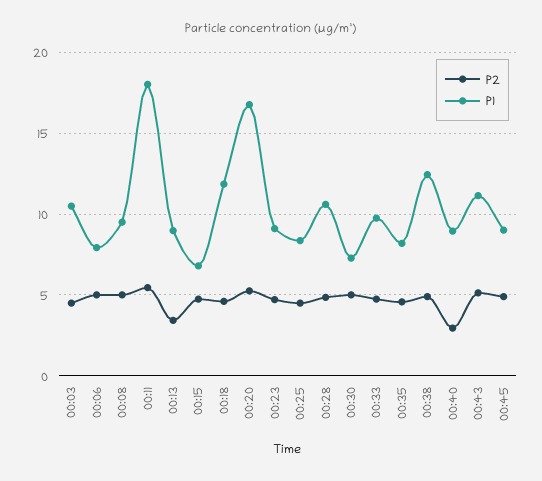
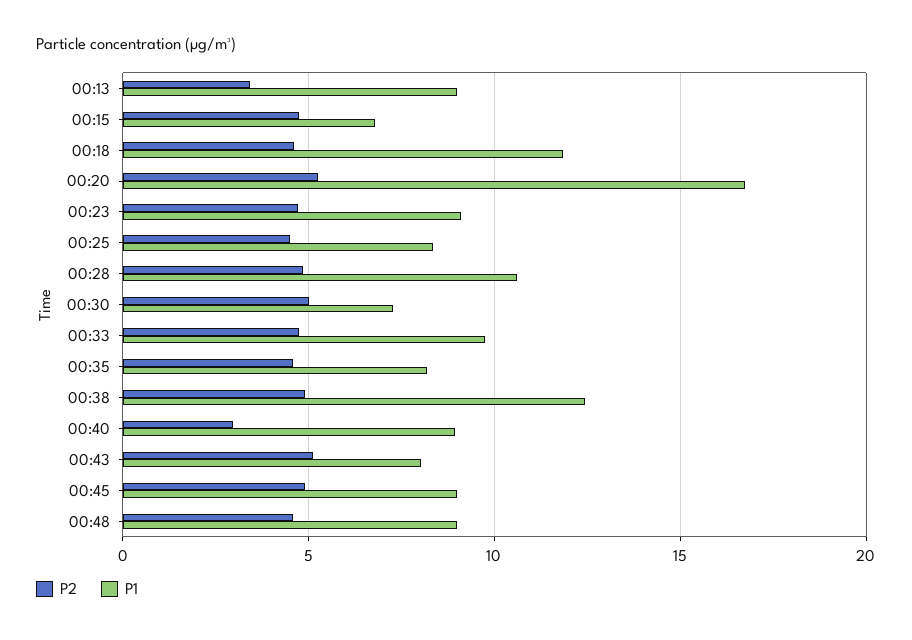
P2, 00:03: 4.5 -> none
P1, 00:03: 10.5 -> none
P2, 00:06: 5 -> none
P1, 00:06: 8 -> none
P2, 00:08: 5 -> none
P1, 00:08: 9.5 -> none
P2, 00:11: 5.5 -> none
P1, 00:11: 18 -> none
P1, 00:43: 11 -> 8
P2, 00:48: none -> 4.5
P1, 00:48: none -> 9

